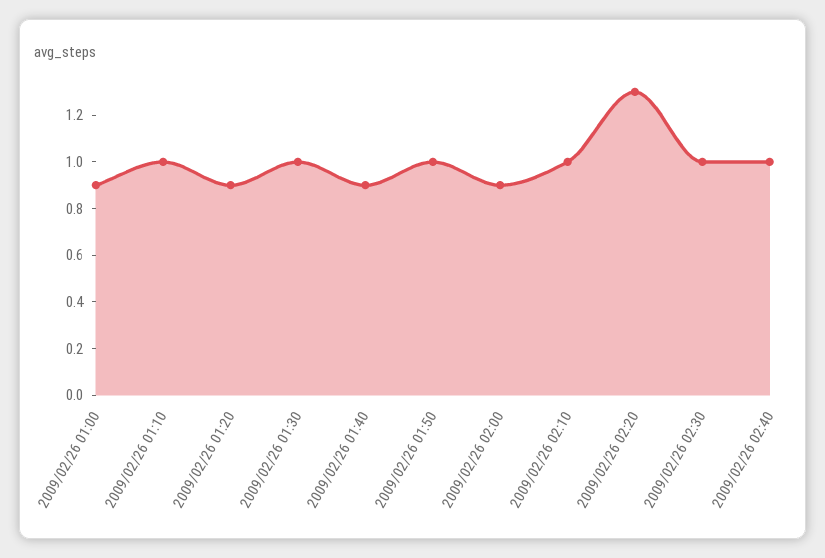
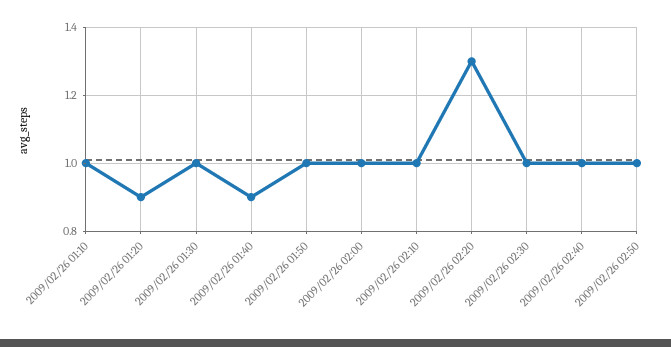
2009/02/26 01:00: 0.9 -> none
2009/02/26 02:00: 0.9 -> 1
2009/02/26 02:50: none -> 1

